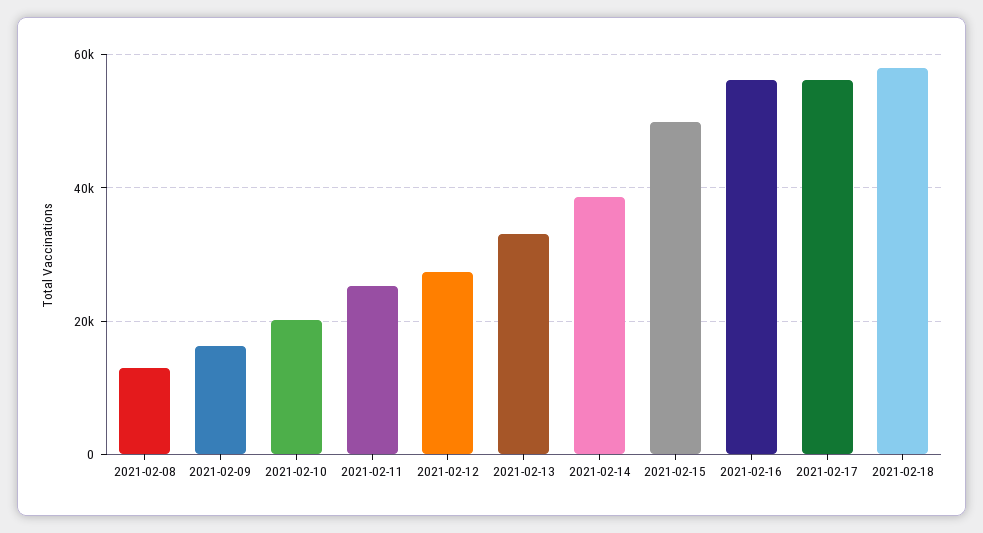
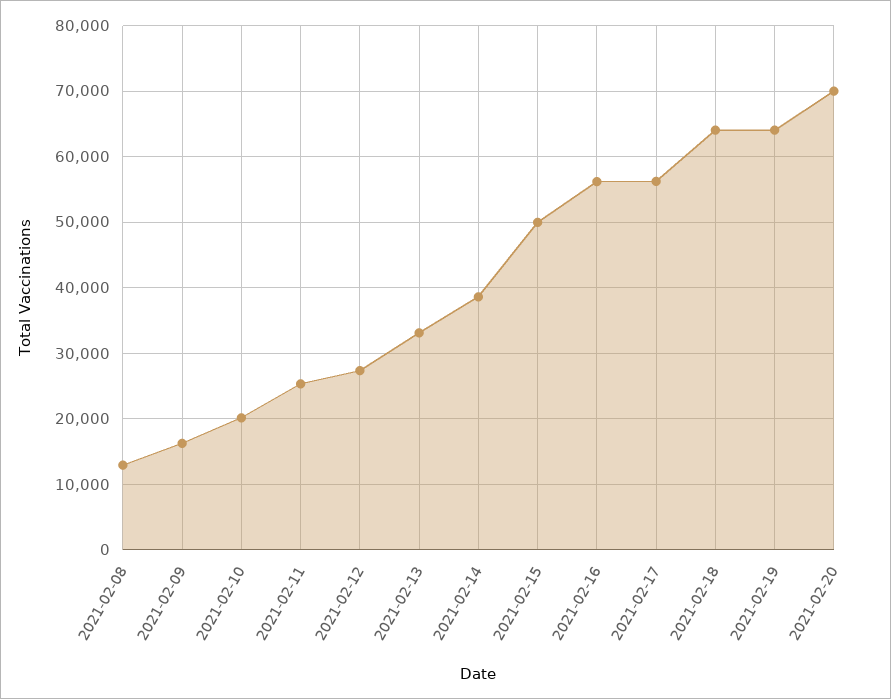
2021-02-18: 58000 -> 64000
2021-02-19: none -> 64000
2021-02-20: none -> 70000

